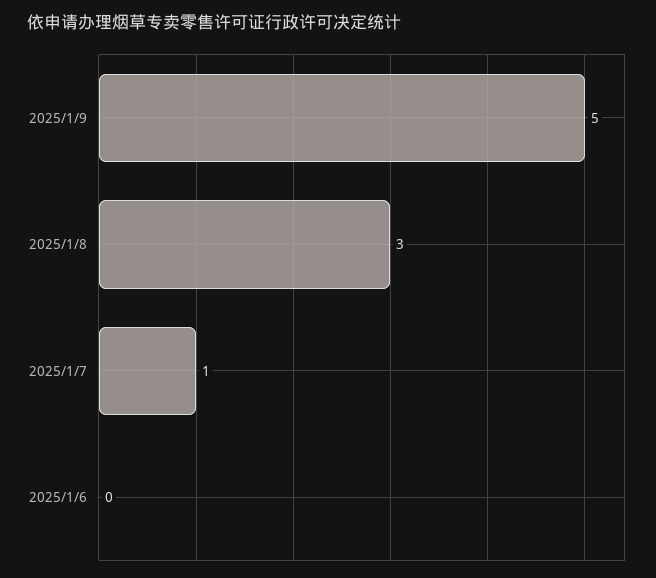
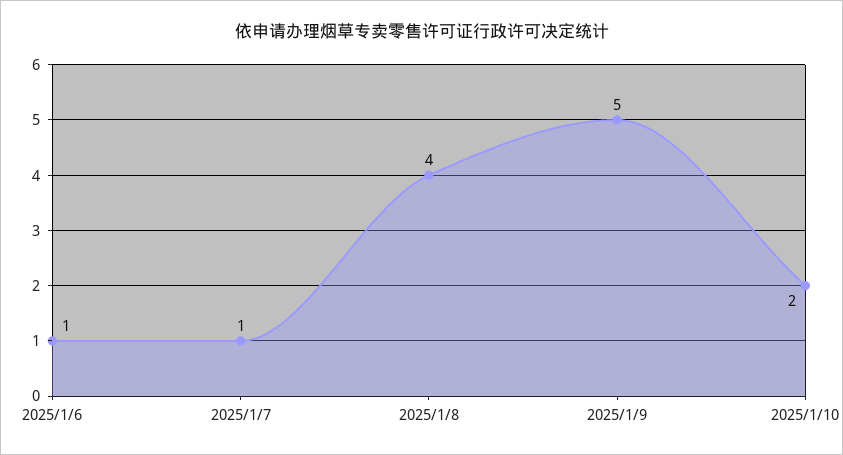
2025/1/8: 3 -> 4
2025/1/6: 0 -> 1
2025/1/10: none -> 2

